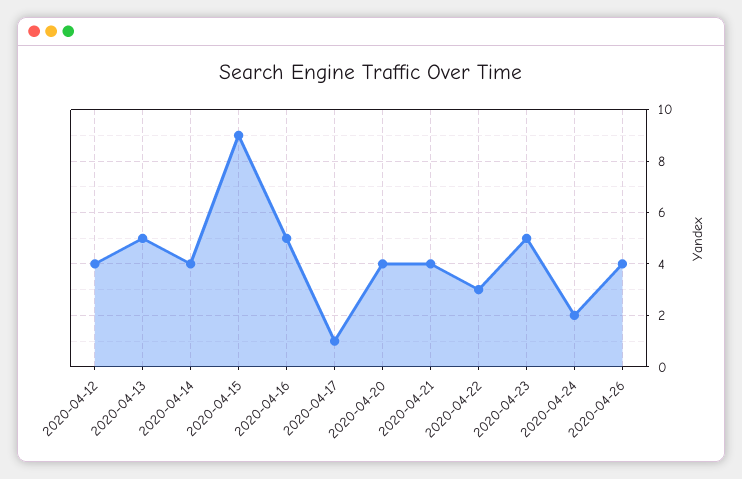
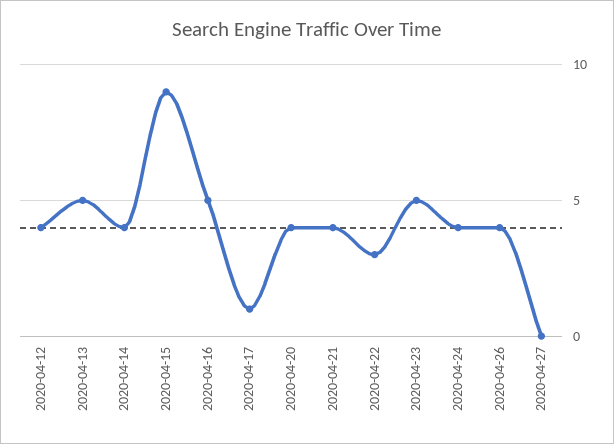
2020-04-24: 2 -> 4
2020-04-27: none -> 0

